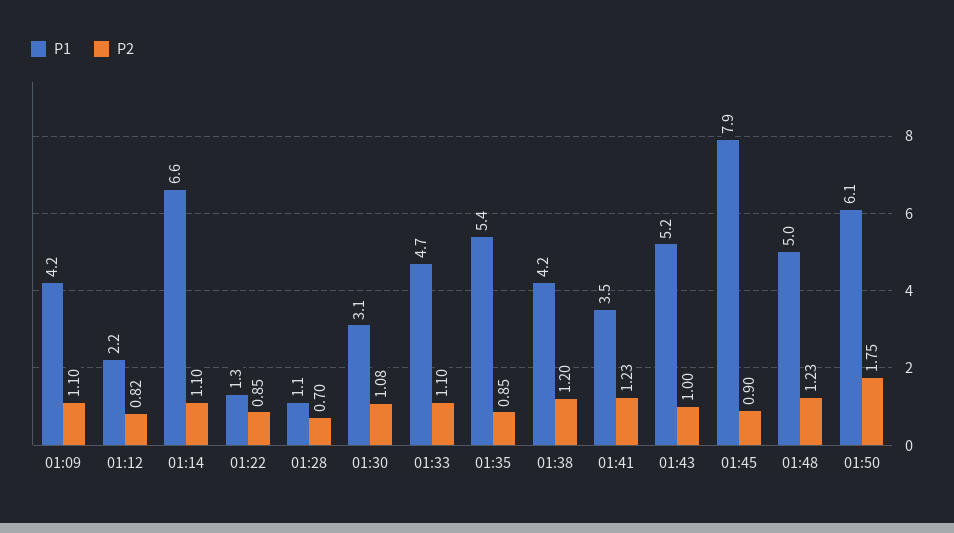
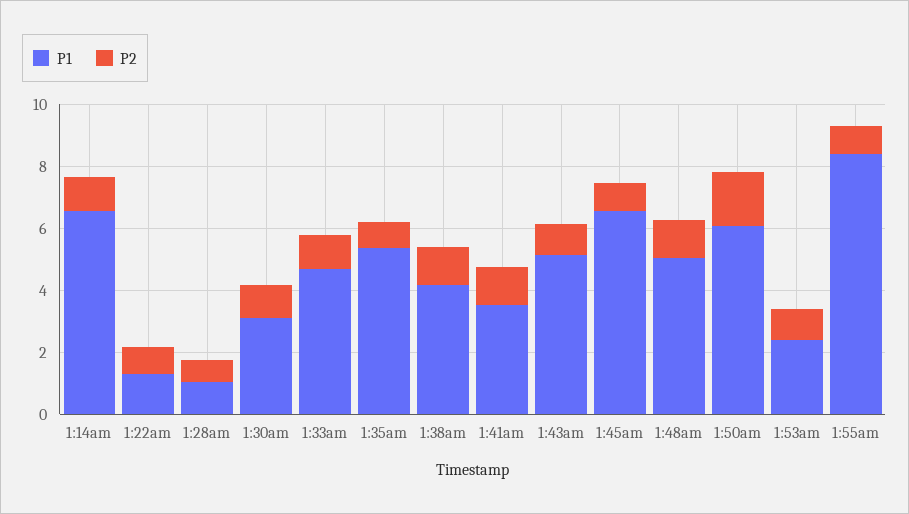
P1, 01:09: 4.2 -> none
P2, 01:09: 1.1 -> none
P1, 01:12: 2.2 -> none
P2, 01:12: 0.82 -> none
P1, 01:45: 7.9 -> 6.5
P1, 1:53am: none -> 2.5
P2, 1:53am: none -> 1
P1, 1:55am: none -> 8.5
P2, 1:55am: none -> 1

